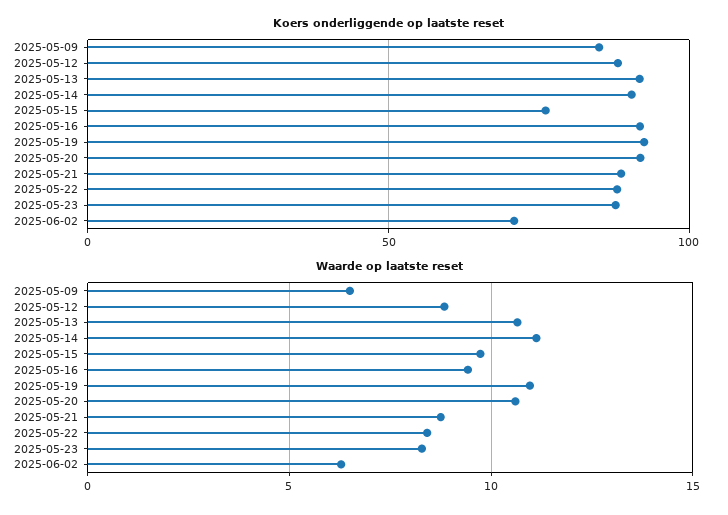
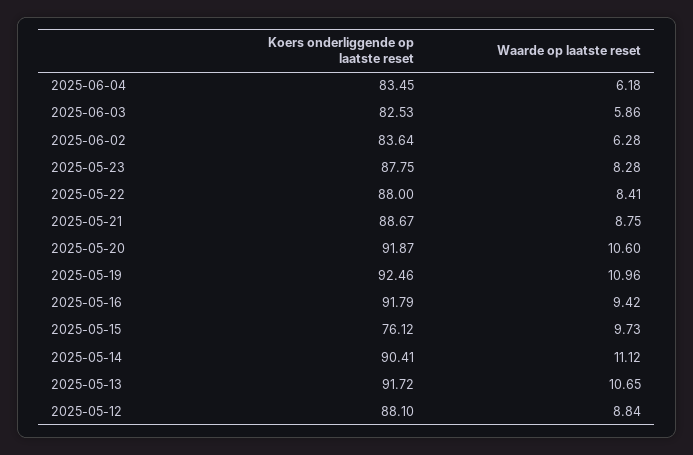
Koers onderliggende op laatste reset, 2025-05-09: 85 -> none
Koers onderliggende op laatste reset, 2025-06-02: 70 -> 83.64
Waarde op laatste reset, 2025-05-09: 6.5 -> none
Koers onderliggende op laatste reset, 2025-06-04: none -> 83.45
Waarde op laatste reset, 2025-06-04: none -> 6.18
Koers onderliggende op laatste reset, 2025-06-03: none -> 82.53
Waarde op laatste reset, 2025-06-03: none -> 5.86

